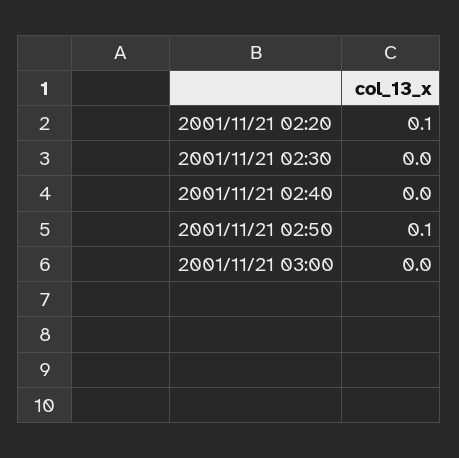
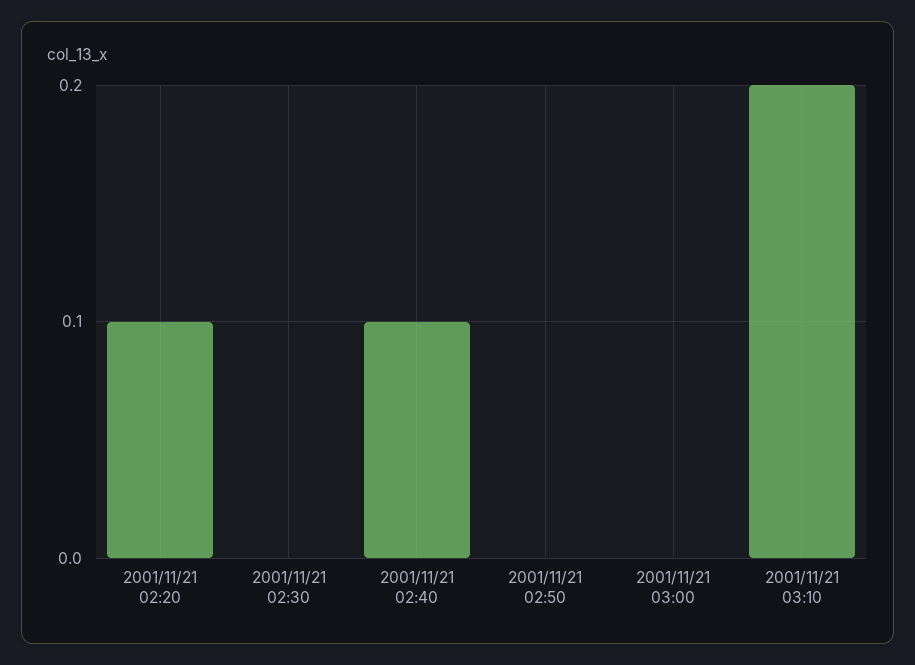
2001/11/21 02:40: 0 -> 0.1
2001/11/21 02:50: 0.1 -> 0
2001/11/21 03:10: none -> 0.2

